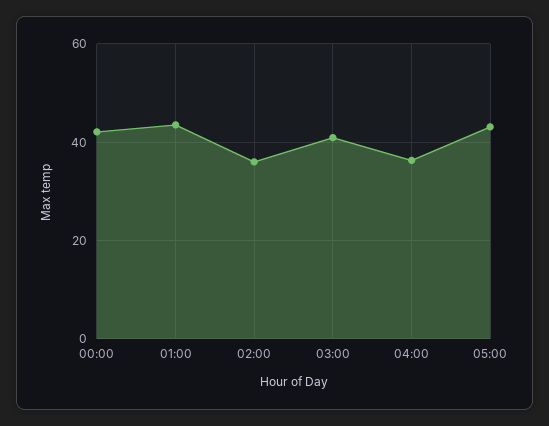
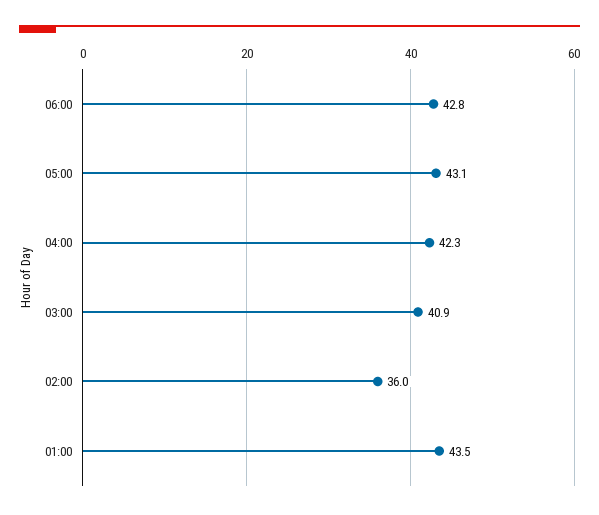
00:00: 42 -> none
04:00: 36 -> 42.3
06:00: none -> 42.8

